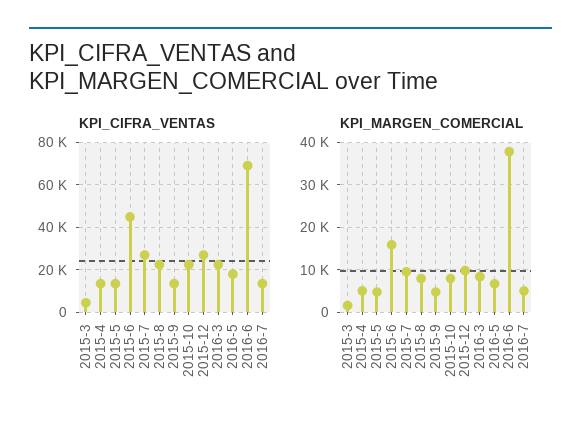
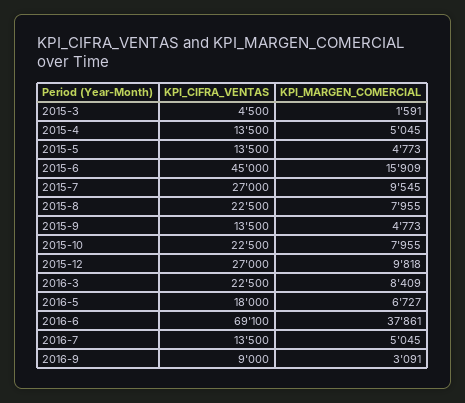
KPI_CIFRA_VENTAS, 2016-9: none -> 9000
KPI_MARGEN_COMERCIAL, 2016-9: none -> 3091

